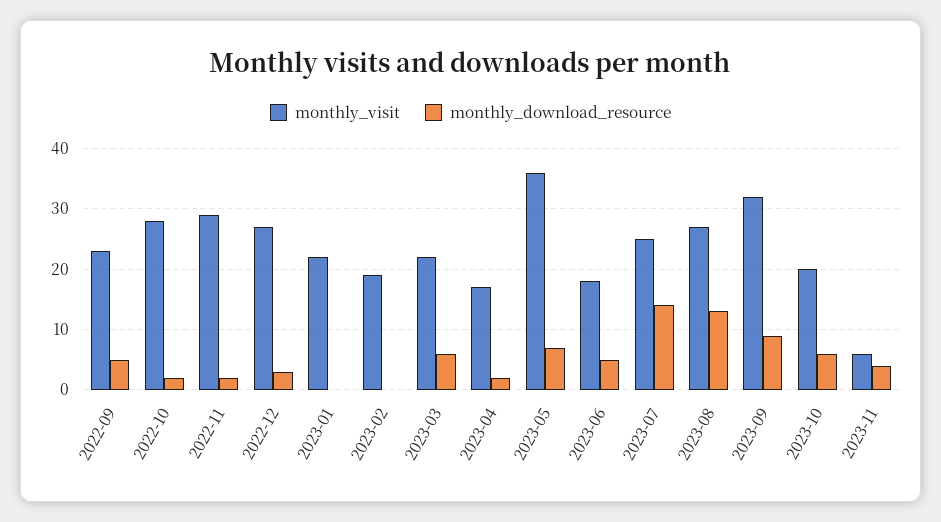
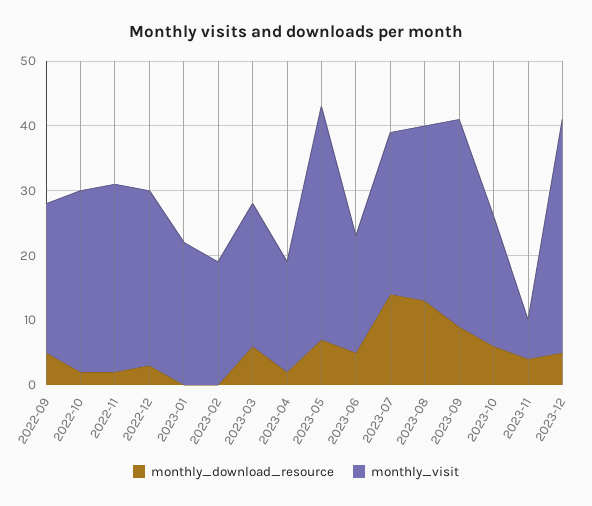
monthly_download_resource, 2023-12: none -> 5
monthly_visit, 2023-12: none -> 35

